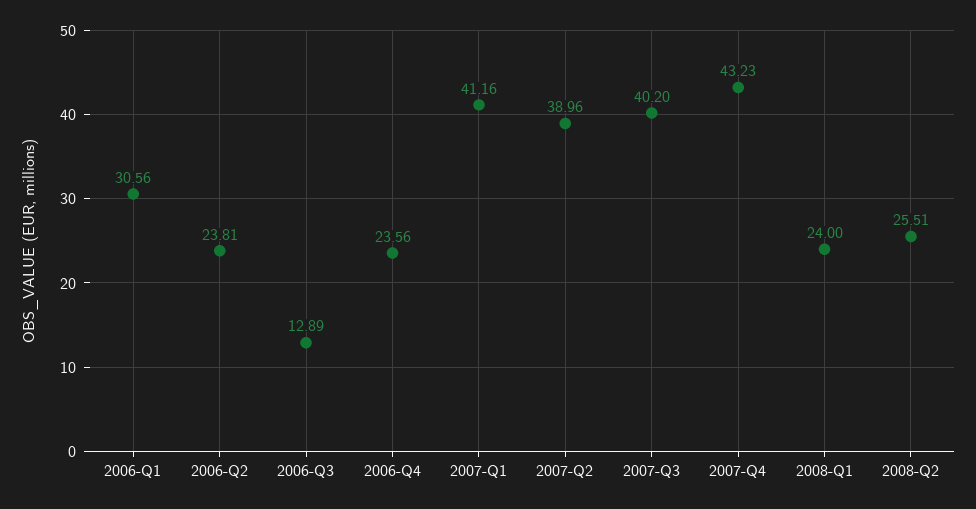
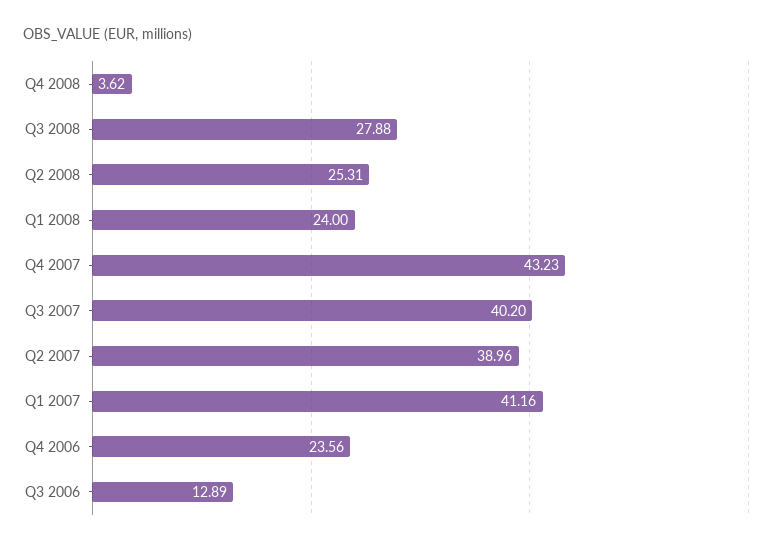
2006-Q1: 30.56 -> none
2006-Q2: 23.81 -> none
2008-Q2: 25.51 -> 25.31
Q4 2008: none -> 3.62
Q3 2008: none -> 27.88

